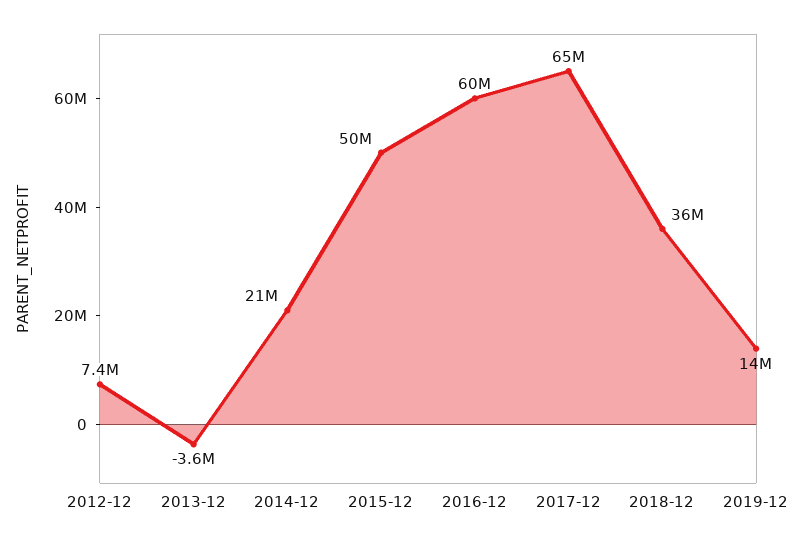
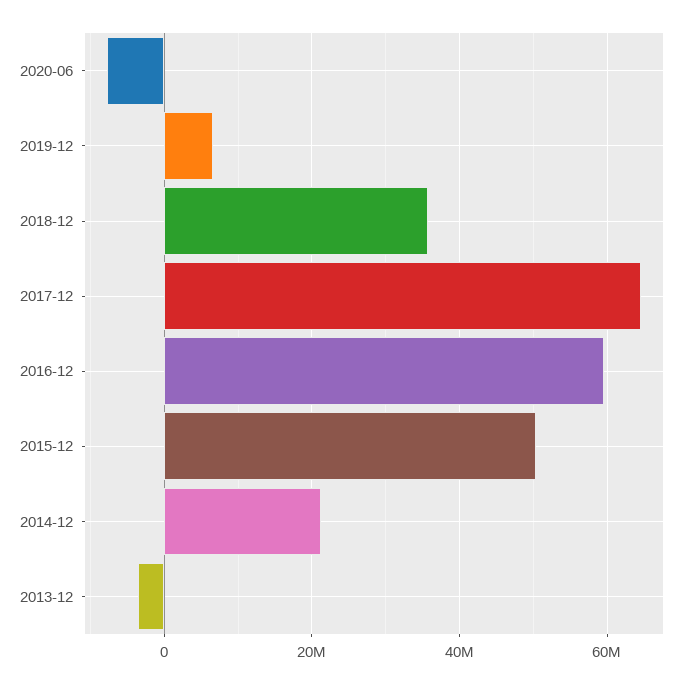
2012-12: 7400000 -> none
2019-12: 14000000 -> 6000000
2020-06: none -> -8000000

